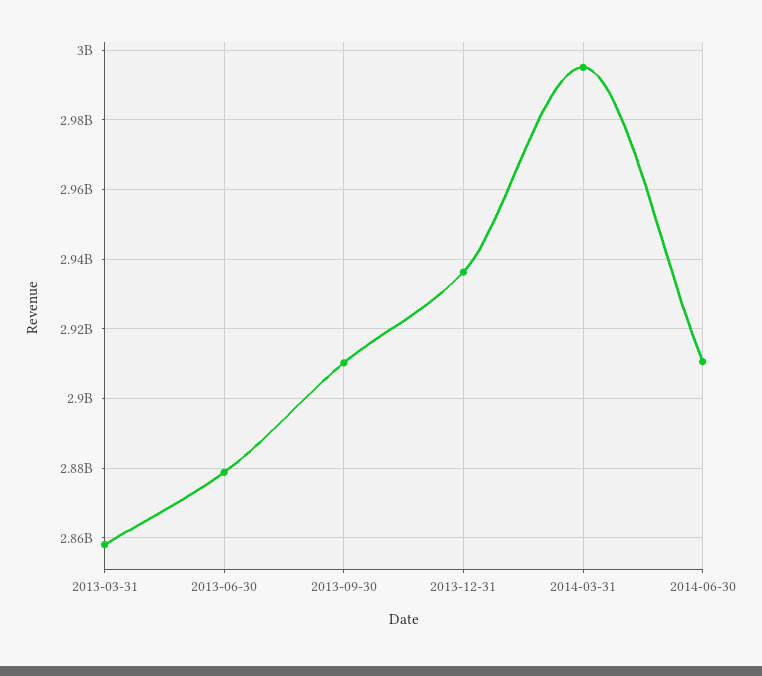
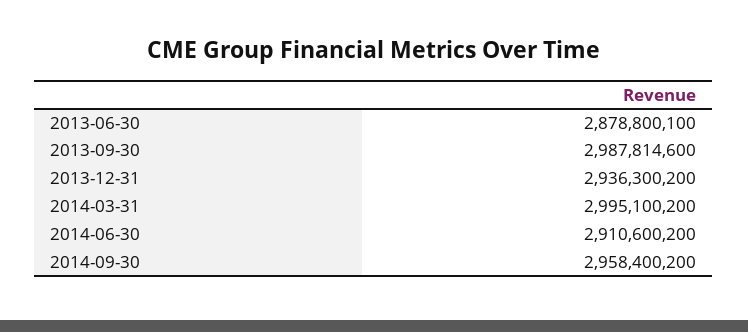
2013-03-31: 2858000000 -> none
2013-09-30: 2910000000 -> 2987814600
2014-09-30: none -> 2958400200

